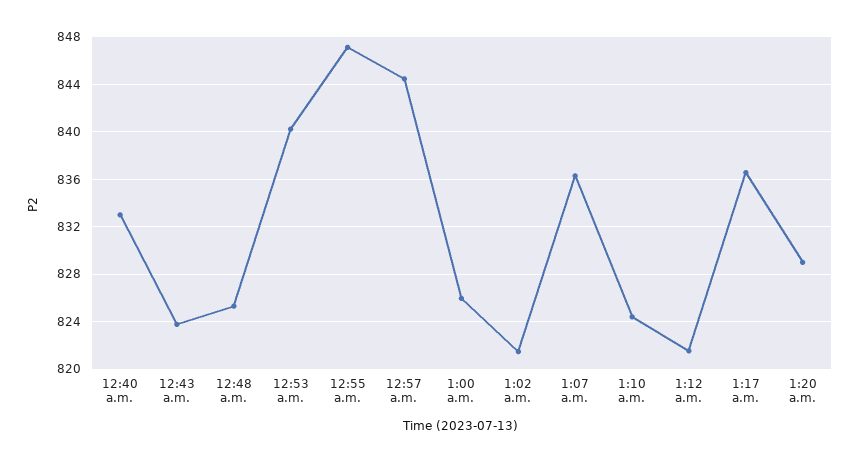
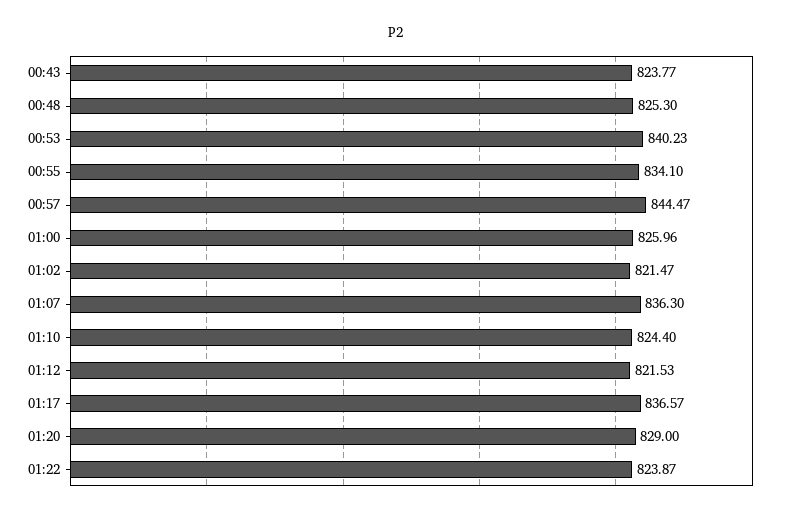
12:40 a.m.: 833 -> none
12:55 a.m.: 847 -> 834.1
01:22: none -> 823.87

